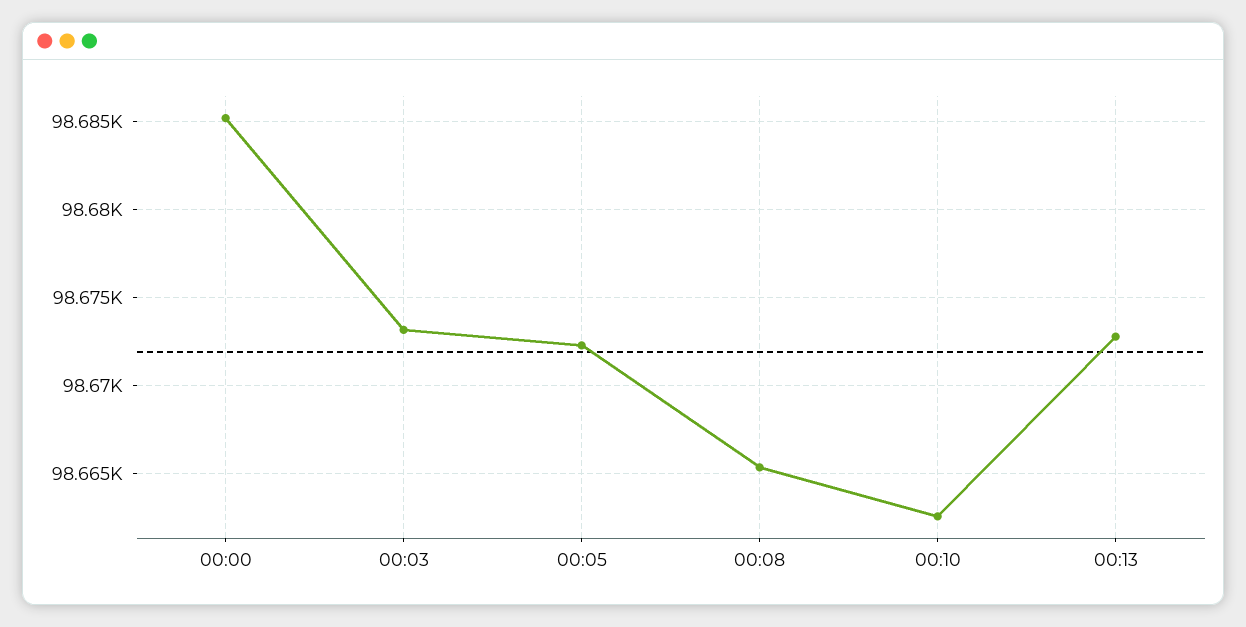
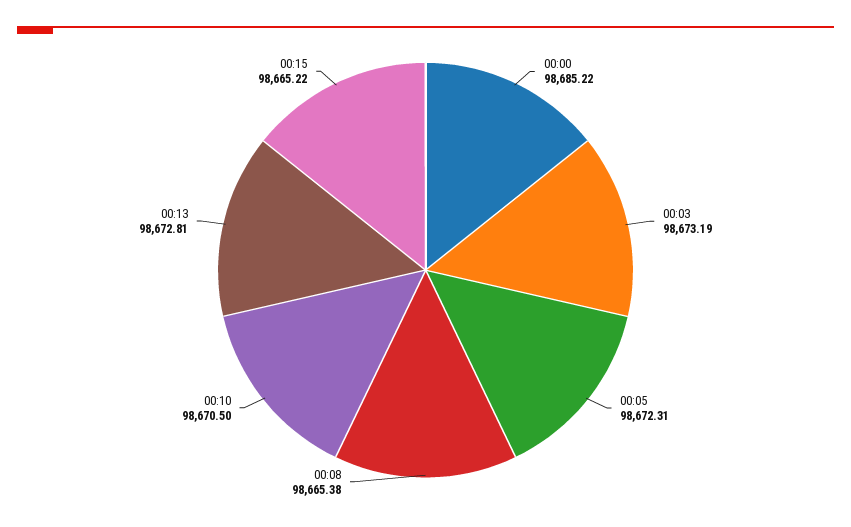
00:10: 98662.5 -> 98670.5
00:15: none -> 98665.22

